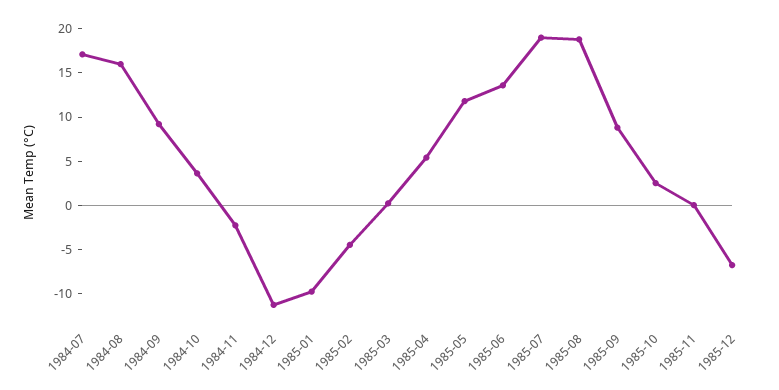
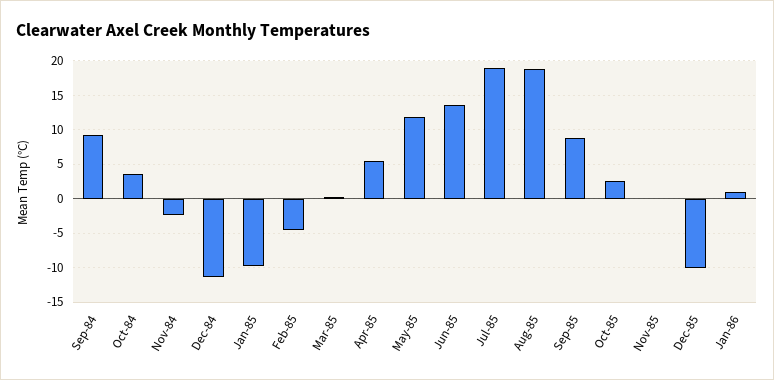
1984-07: 17 -> none
1984-08: 16 -> none
1985-12: -7 -> -10
Jan-86: none -> 1

